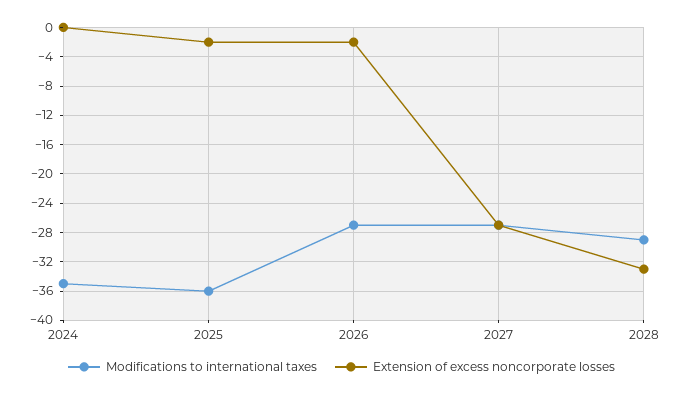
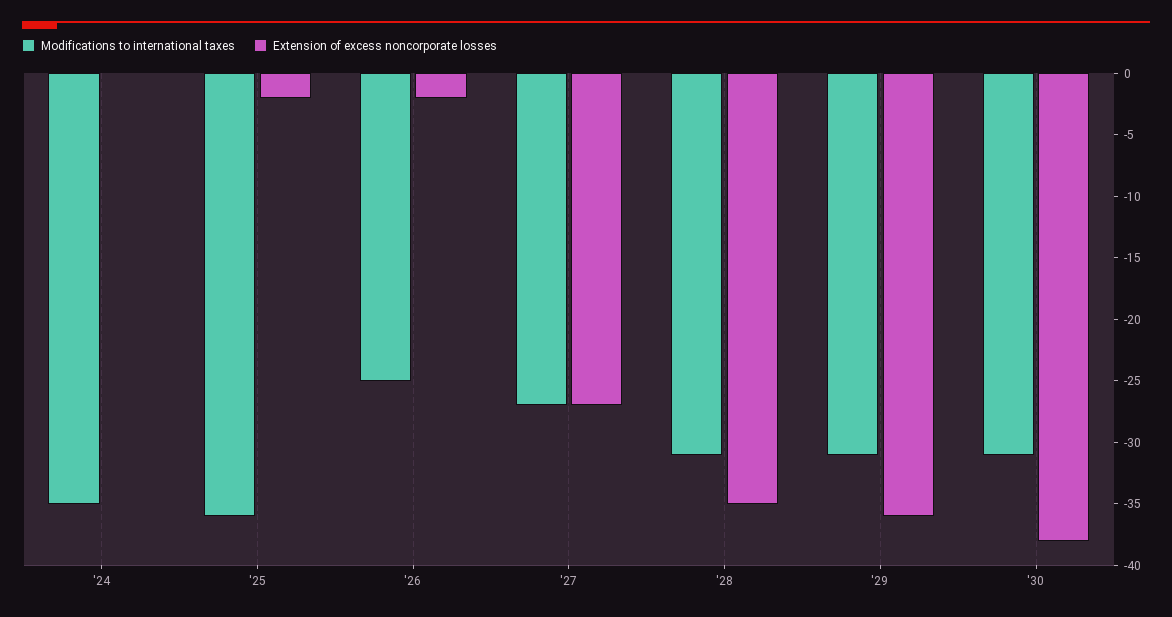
Modifications to international taxes, 2026: -27 -> -25
Modifications to international taxes, 2028: -29 -> -31
Extension of excess noncorporate losses, 2028: -33 -> -35
Modifications to international taxes, '29: none -> -31
Extension of excess noncorporate losses, '29: none -> -36
Modifications to international taxes, '30: none -> -31
Extension of excess noncorporate losses, '30: none -> -38

